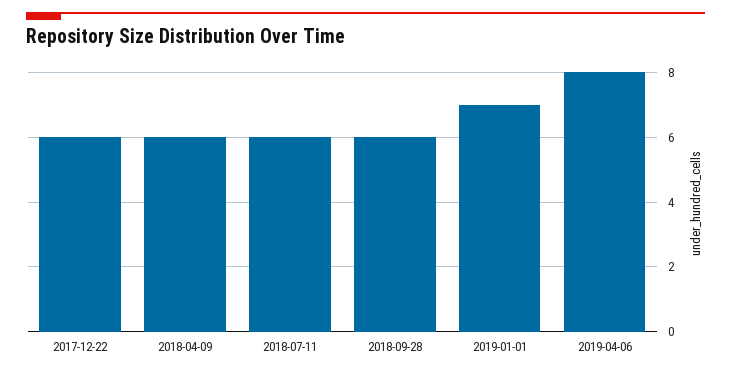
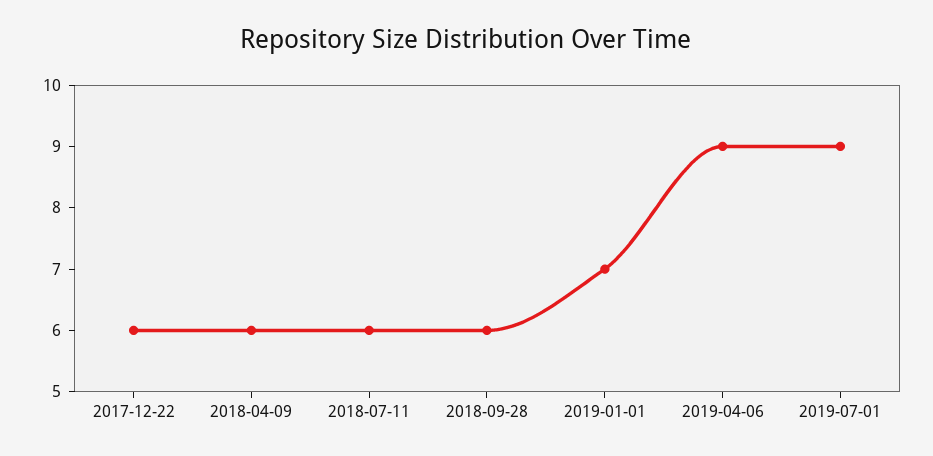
2019-04-06: 8 -> 9
2019-07-01: none -> 9

